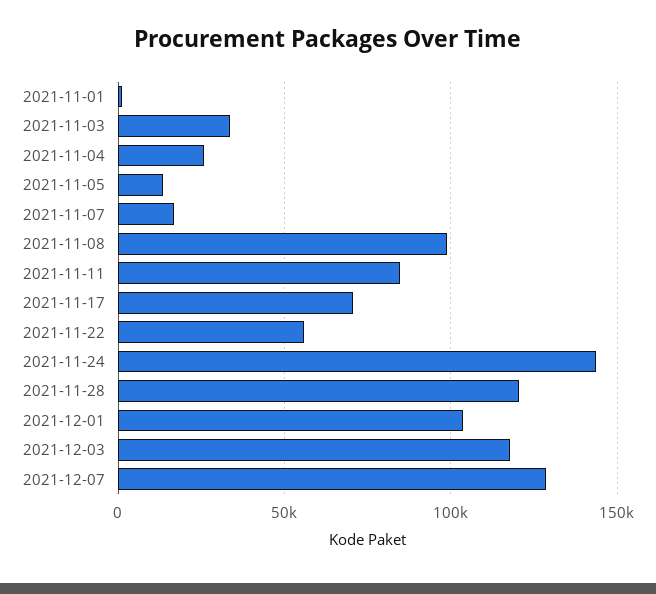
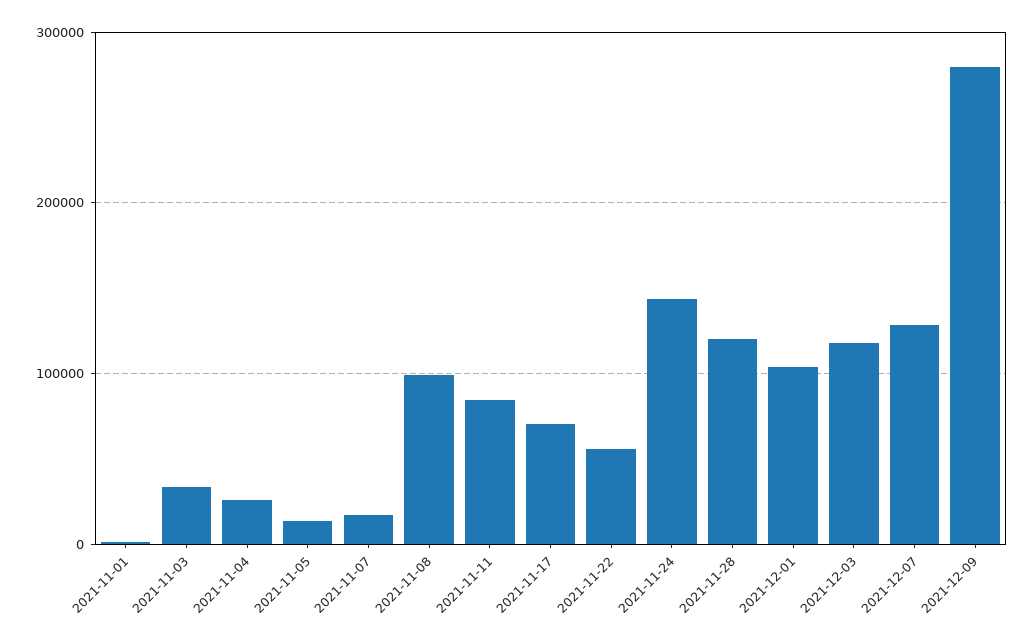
2021-12-09: none -> 280000

